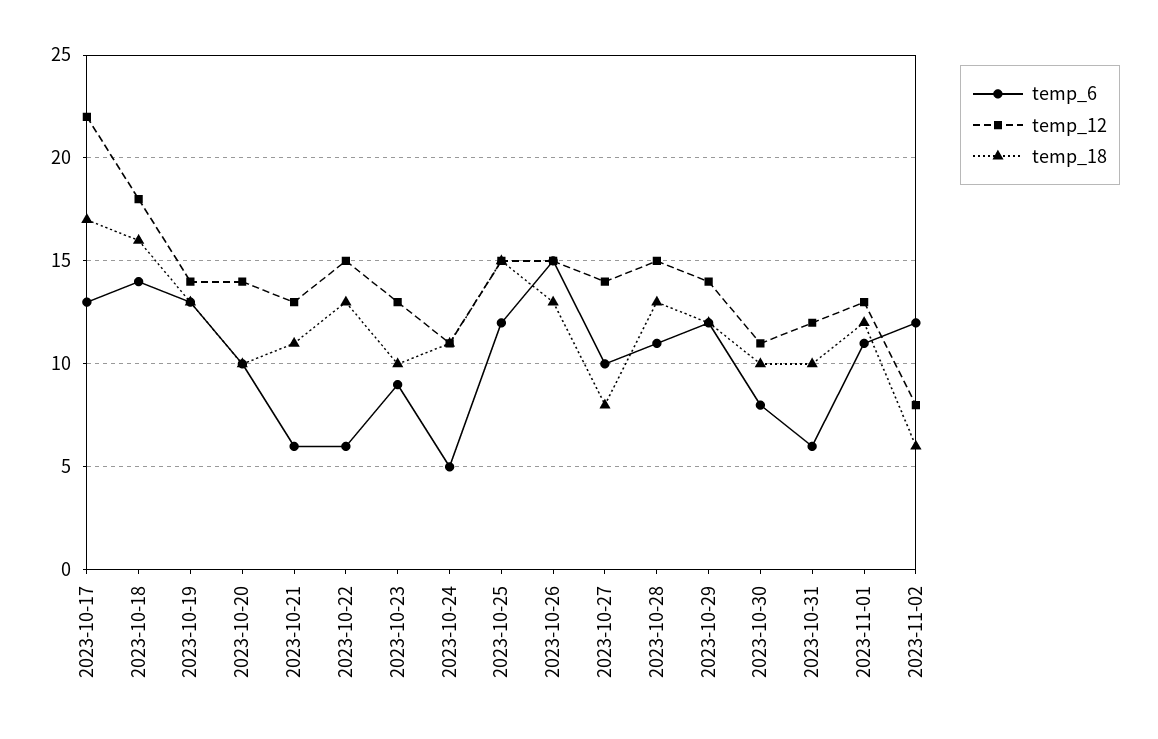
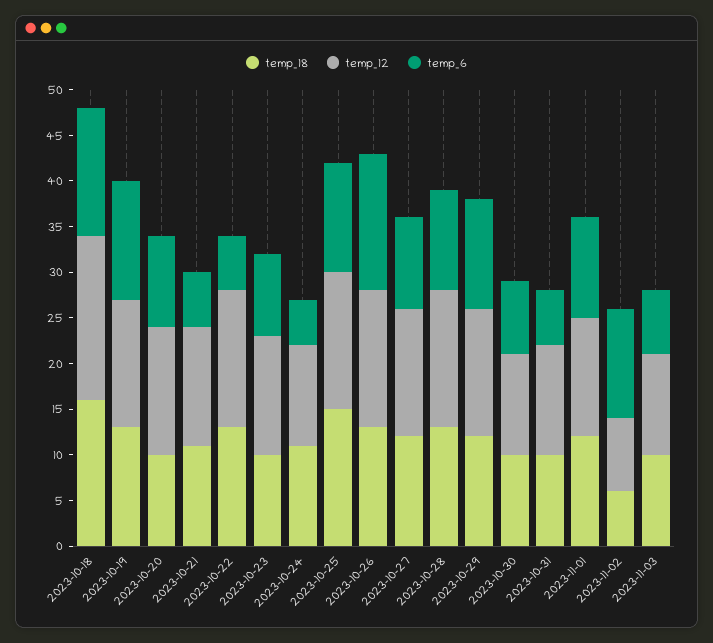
temp_6, 2023-10-17: 13 -> none
temp_12, 2023-10-17: 22 -> none
temp_18, 2023-10-17: 17 -> none
temp_18, 2023-10-27: 8 -> 12
temp_18, 2023-11-03: none -> 10
temp_12, 2023-11-03: none -> 11
temp_6, 2023-11-03: none -> 7

